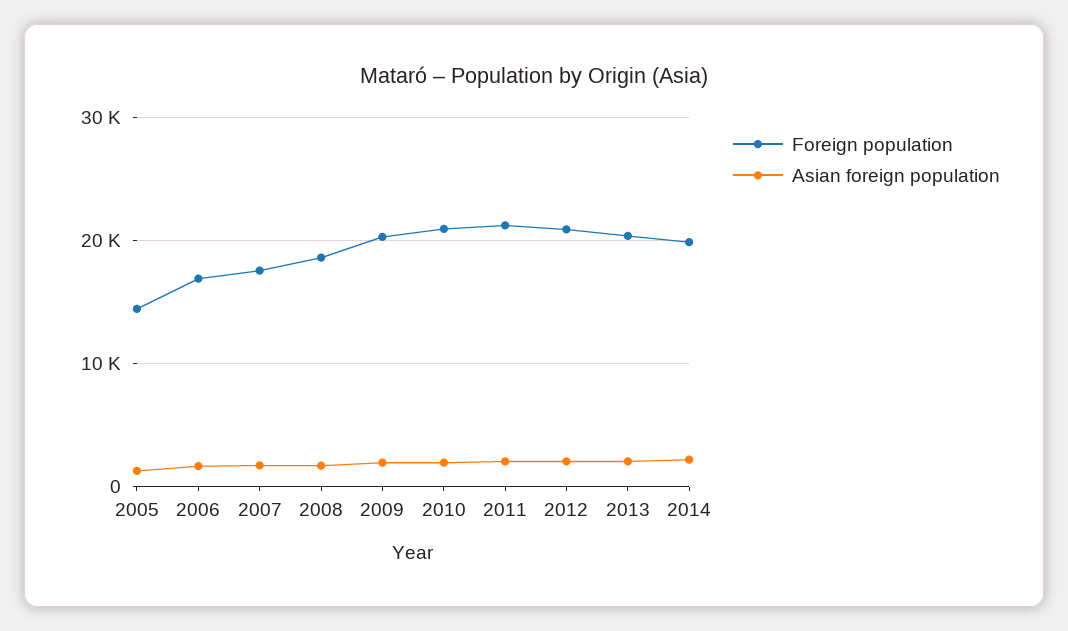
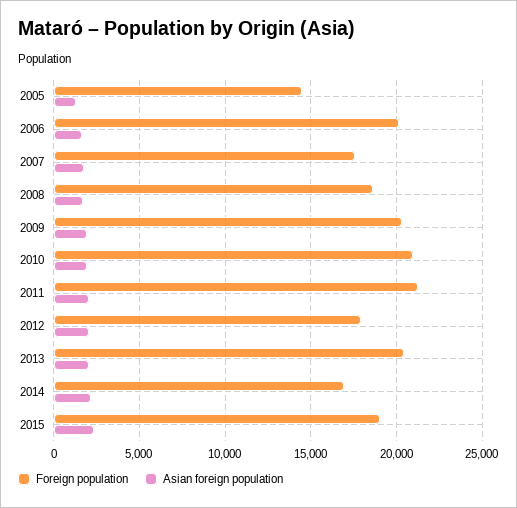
Foreign population, 2006: 17000 -> 20000
Foreign population, 2012: 21000 -> 18000
Foreign population, 2014: 20000 -> 17000
Foreign population, 2015: none -> 19000
Asian foreign population, 2015: none -> 2500

